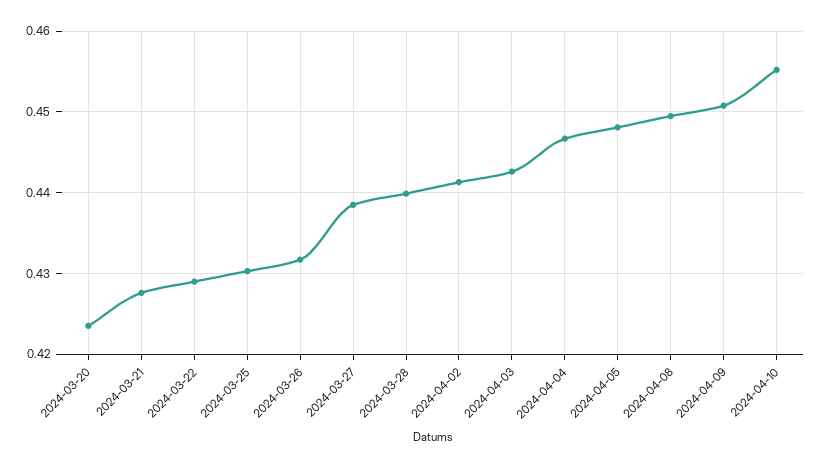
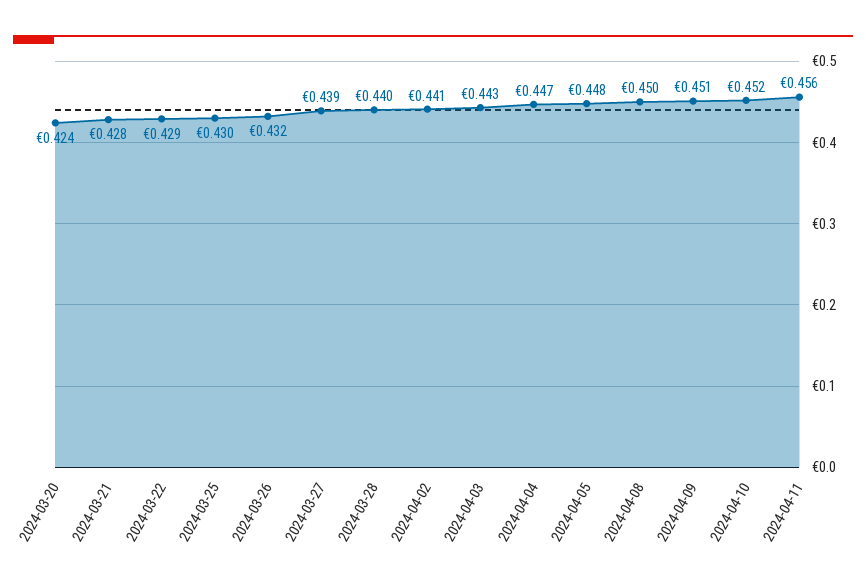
2024-04-10: 0.455 -> 0.452
2024-04-11: none -> 0.456

